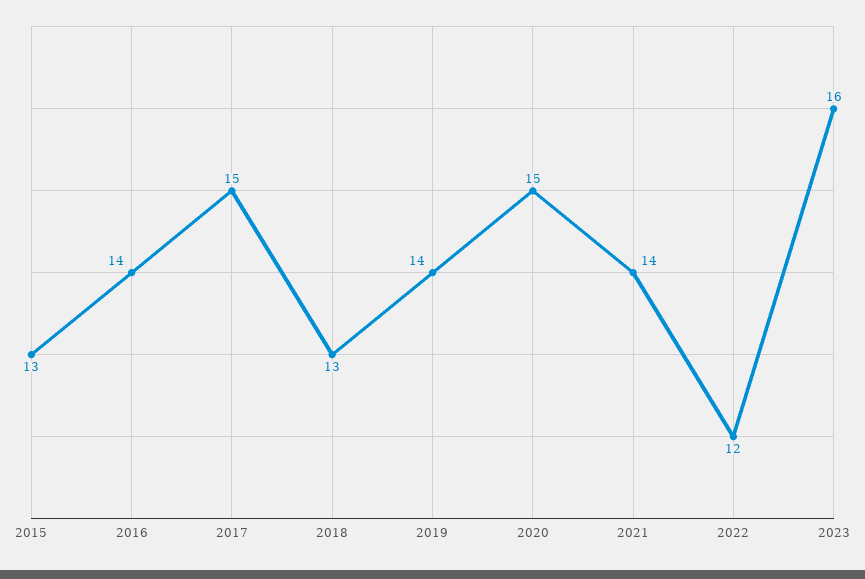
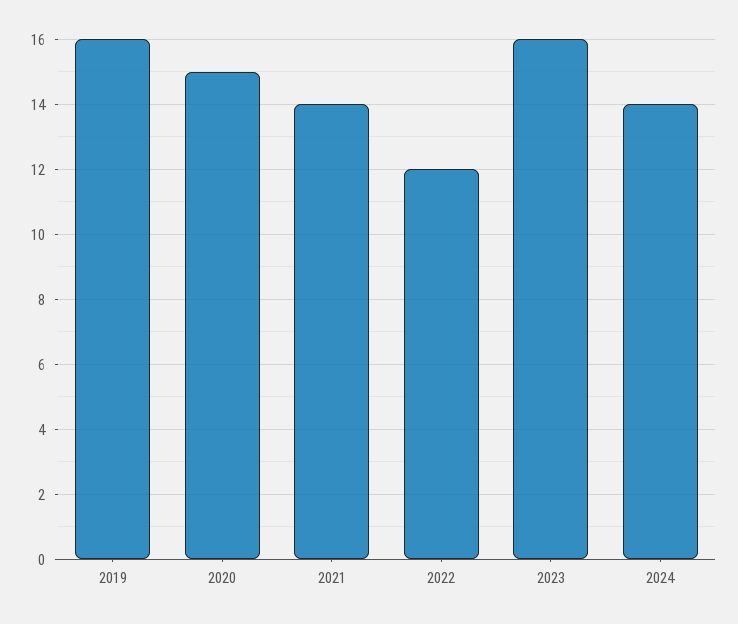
2015: 13 -> none
2016: 14 -> none
2017: 15 -> none
2018: 13 -> none
2019: 14 -> 16
2024: none -> 14

